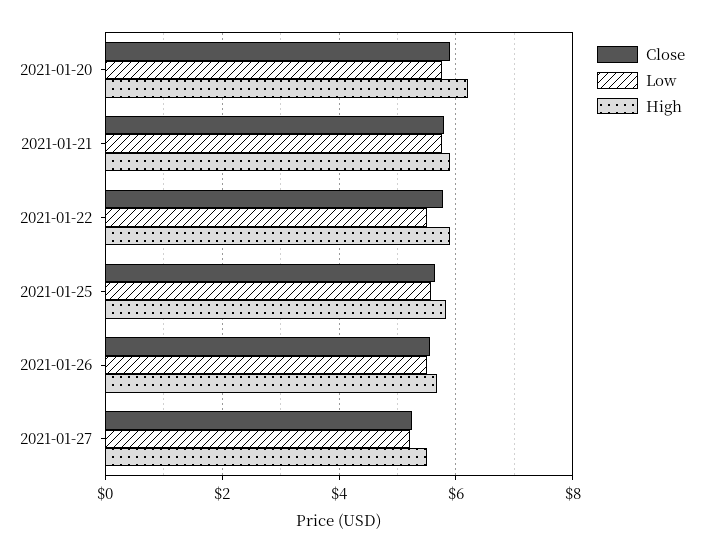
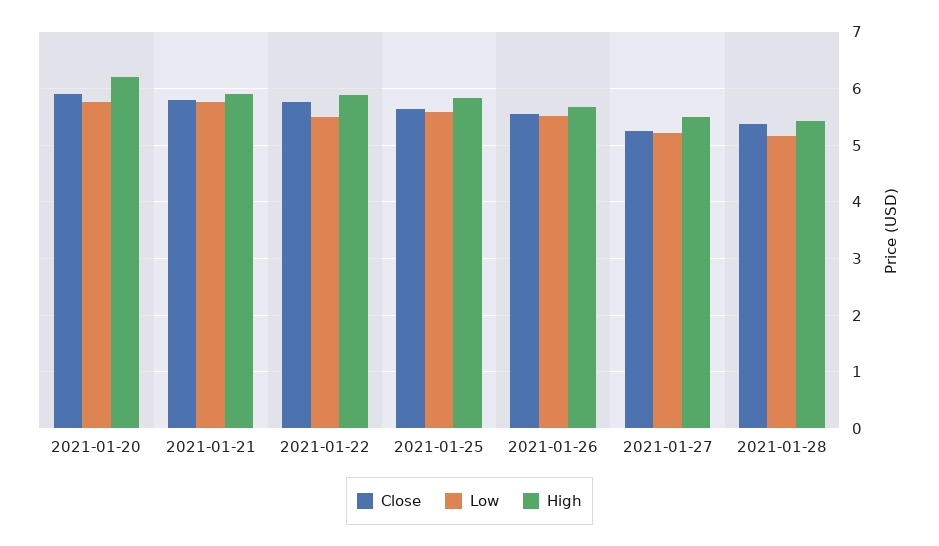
Close, 2021-01-28: none -> 5.4
Low, 2021-01-28: none -> 5.2
High, 2021-01-28: none -> 5.4

